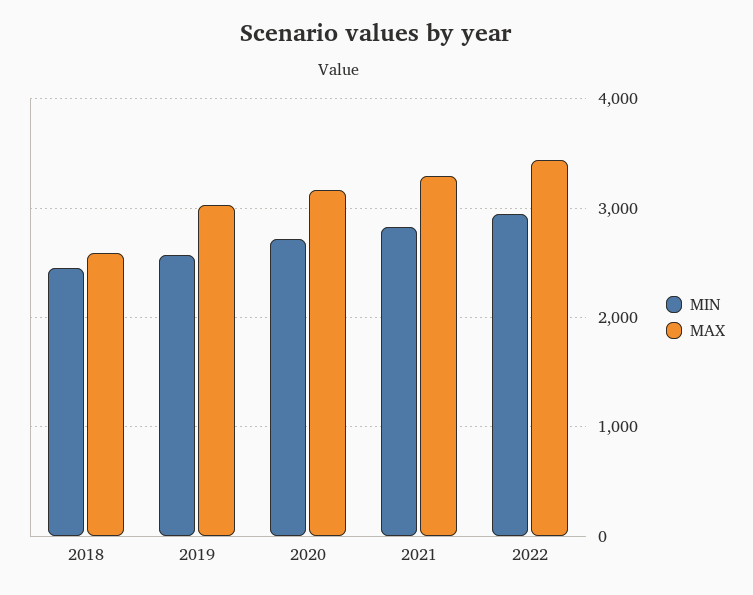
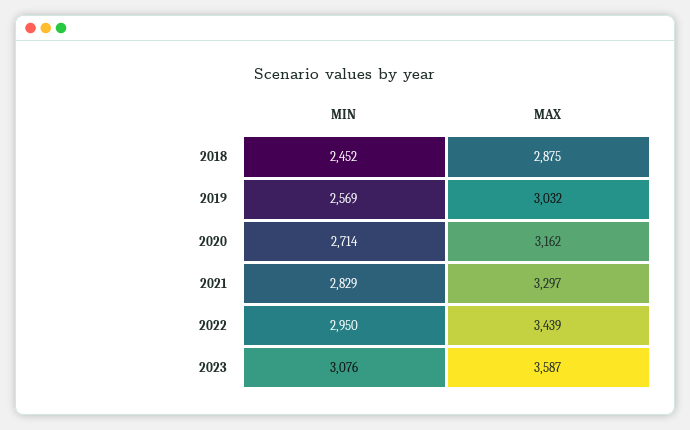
MAX, 2018: 2600 -> 2875
MIN, 2023: none -> 3076
MAX, 2023: none -> 3587

